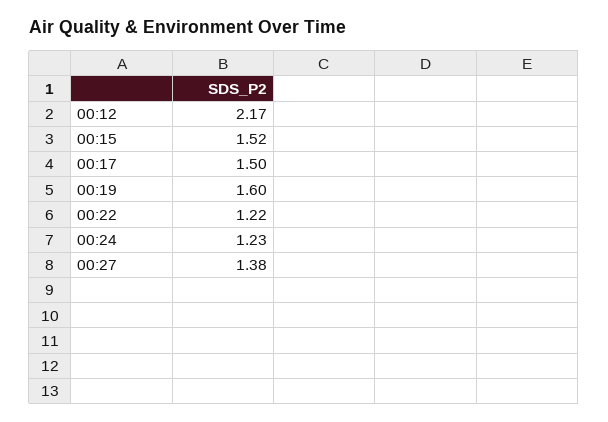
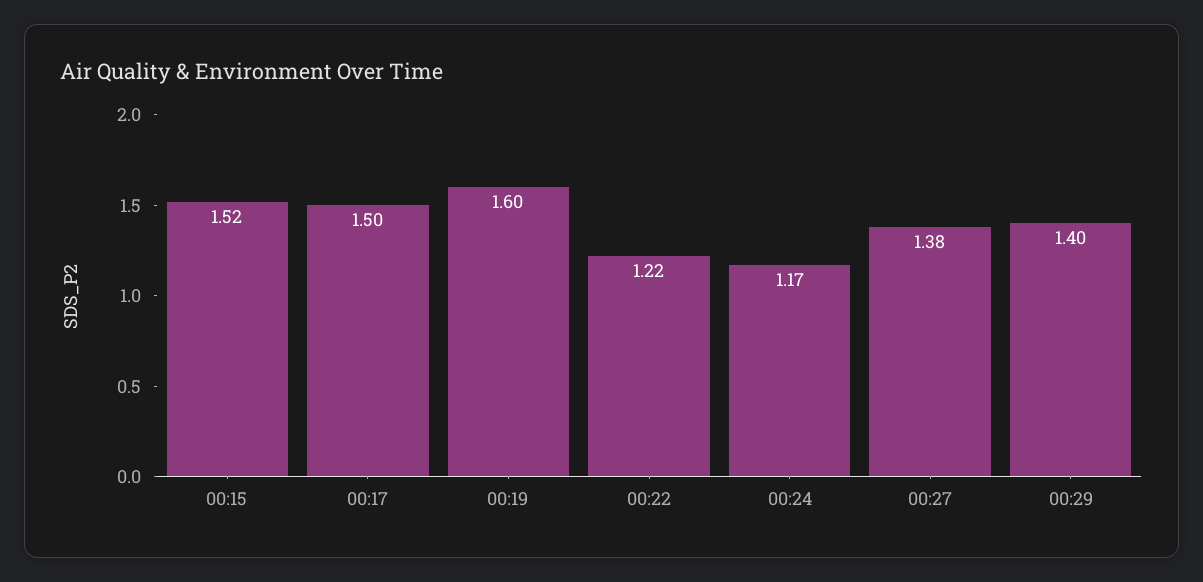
00:12: 2.17 -> none
00:24: 1.23 -> 1.17
00:29: none -> 1.4

